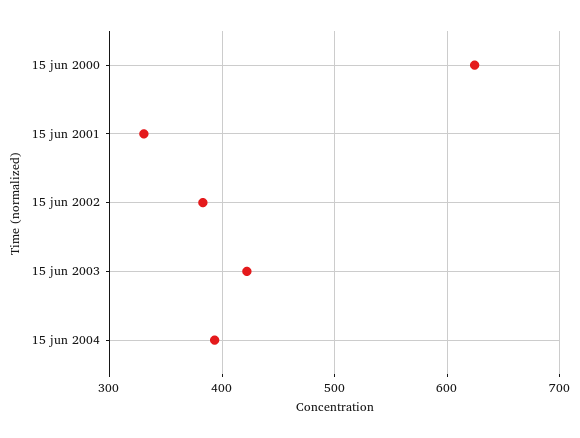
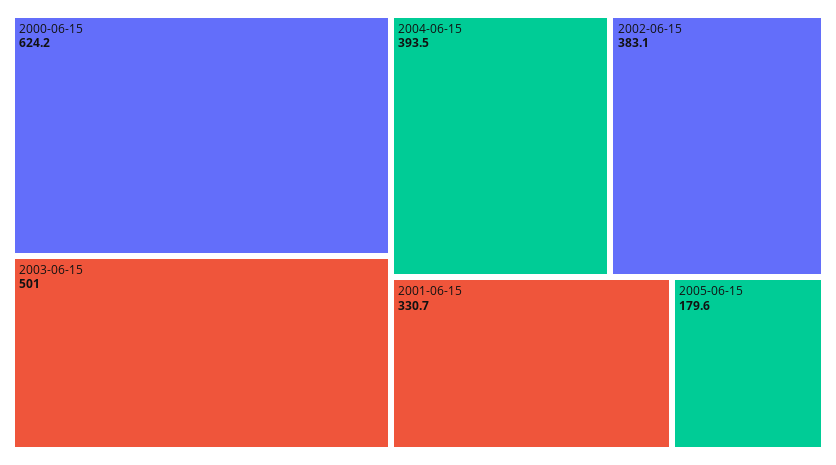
15 jun 2003: 420 -> 501
2005-06-15: none -> 179.6

